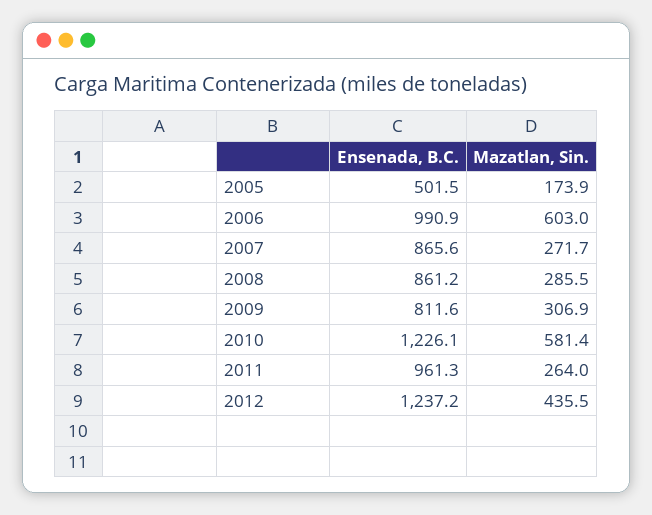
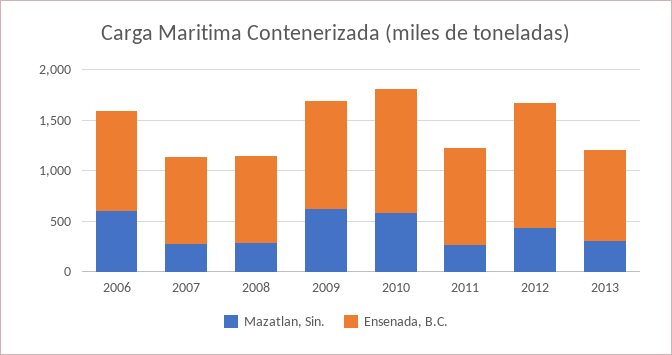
Ensenada, B.C., 2005: 501.5 -> none
Mazatlan, Sin., 2005: 173.9 -> none
Ensenada, B.C., 2009: 811.6 -> 1100
Mazatlan, Sin., 2009: 306.9 -> 600
Mazatlan, Sin., 2013: none -> 300
Ensenada, B.C., 2013: none -> 900

